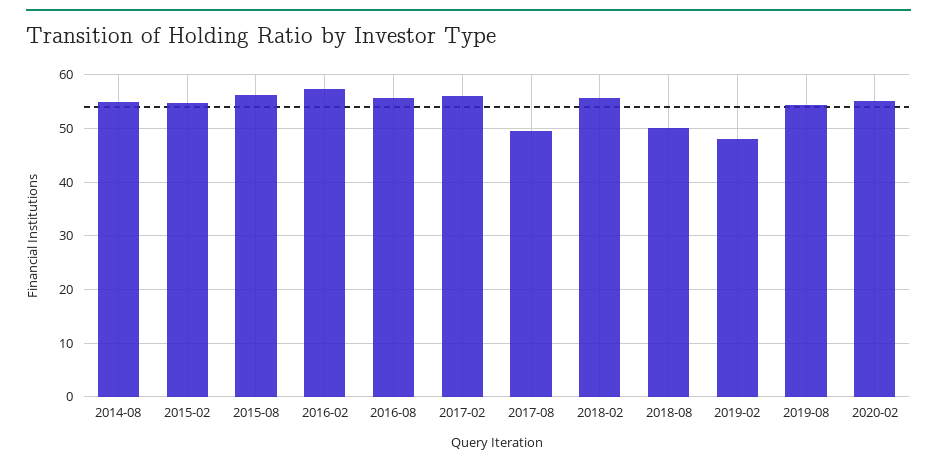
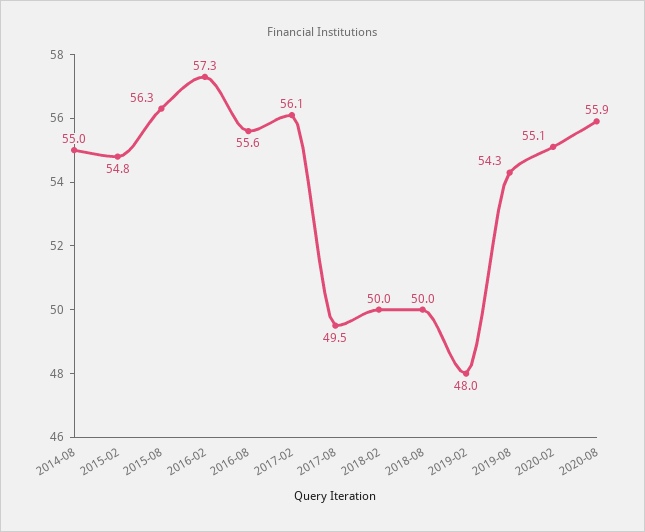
2018-02: 56 -> 50
2020-08: none -> 55.9

